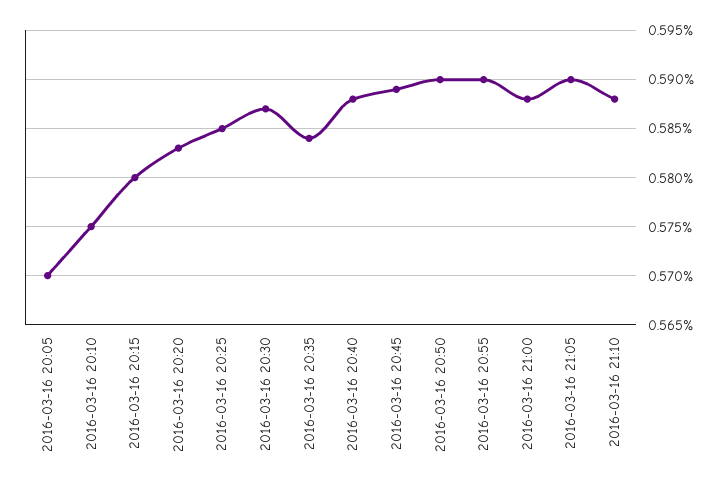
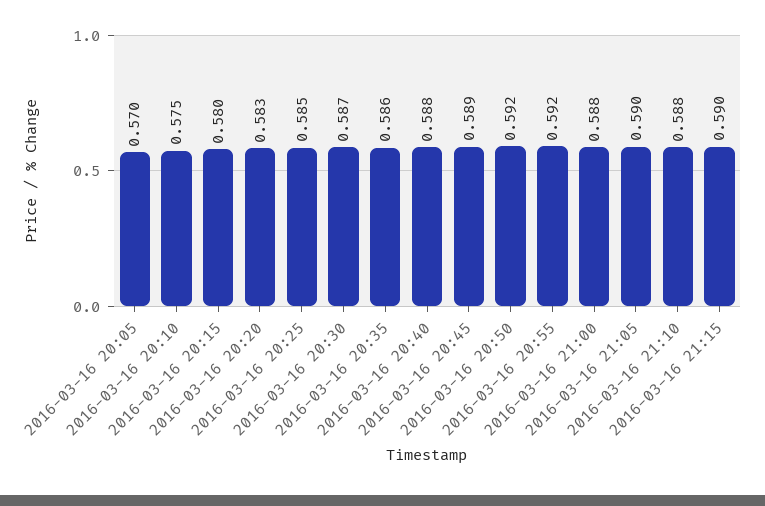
2016-03-16 20:35: 0.584 -> 0.586
2016-03-16 20:50: 0.59 -> 0.592
2016-03-16 20:55: 0.59 -> 0.592
2016-03-16 21:15: none -> 0.59

